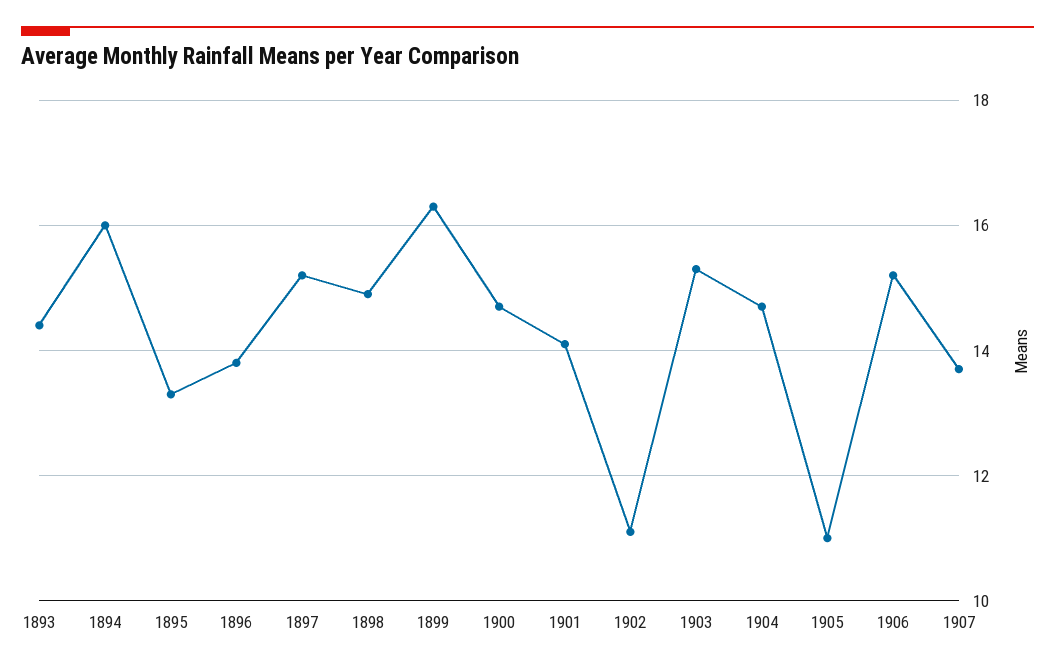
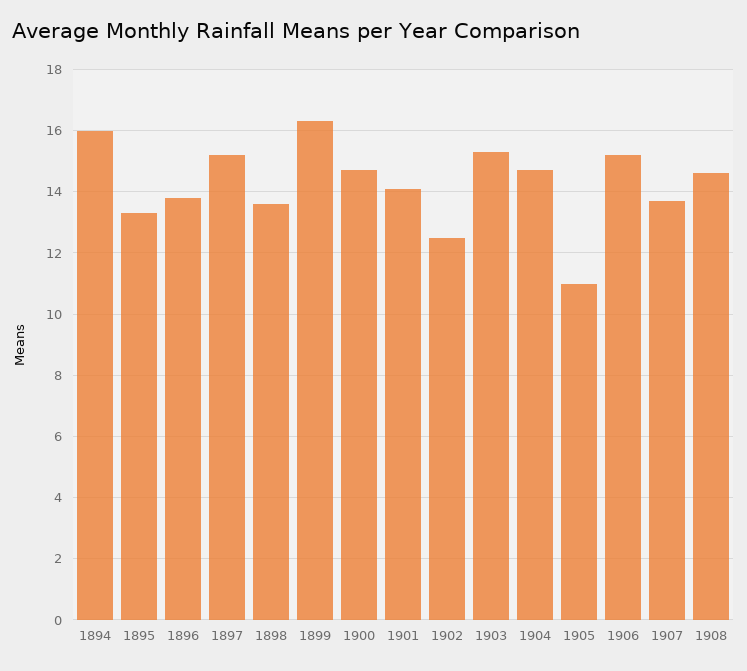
1893: 14.5 -> none
1898: 15 -> 13.5
1902: 11 -> 12.5
1908: none -> 14.5

